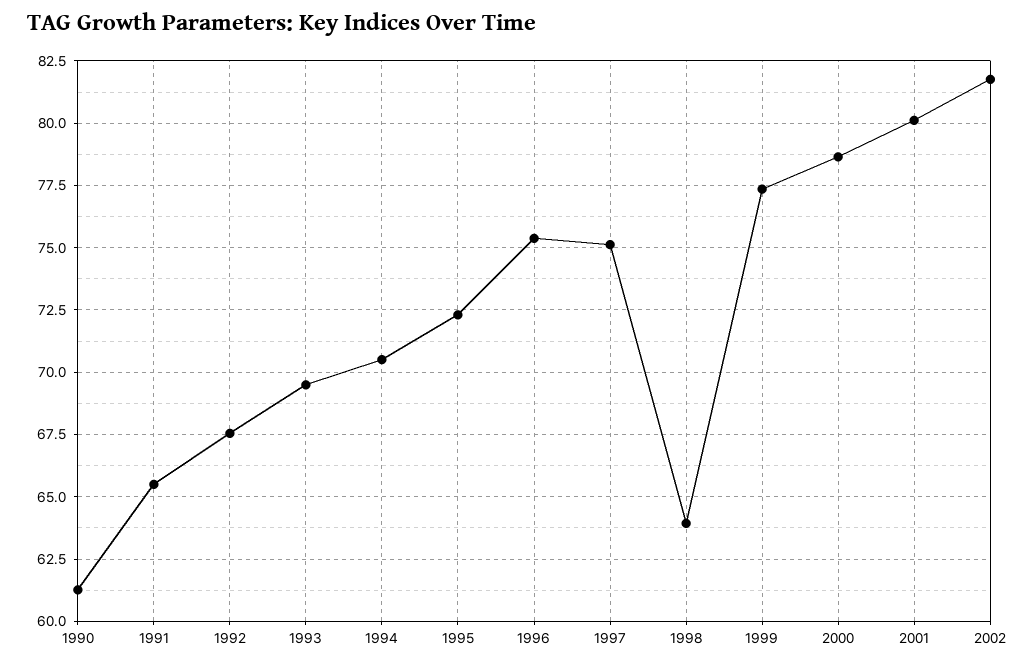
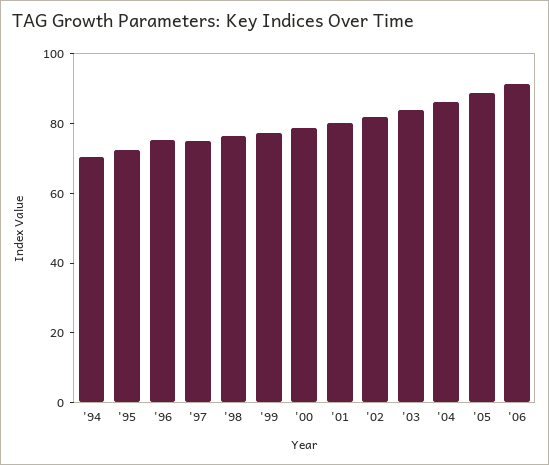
1990: 61.25 -> none
1991: 65.5 -> none
1992: 67.5 -> none
1993: 69.5 -> none
1998: 64 -> 75
'03: none -> 85
'04: none -> 85
'05: none -> 90
'06: none -> 90

